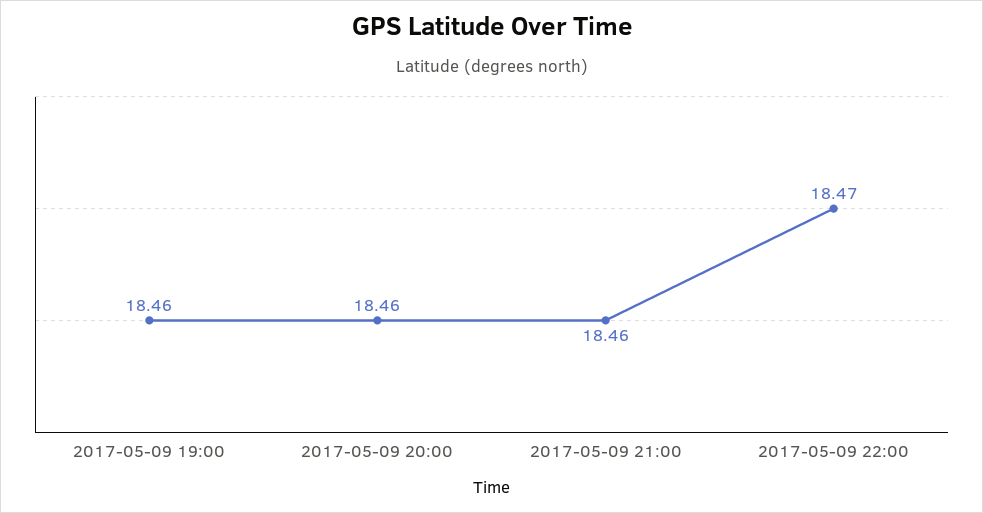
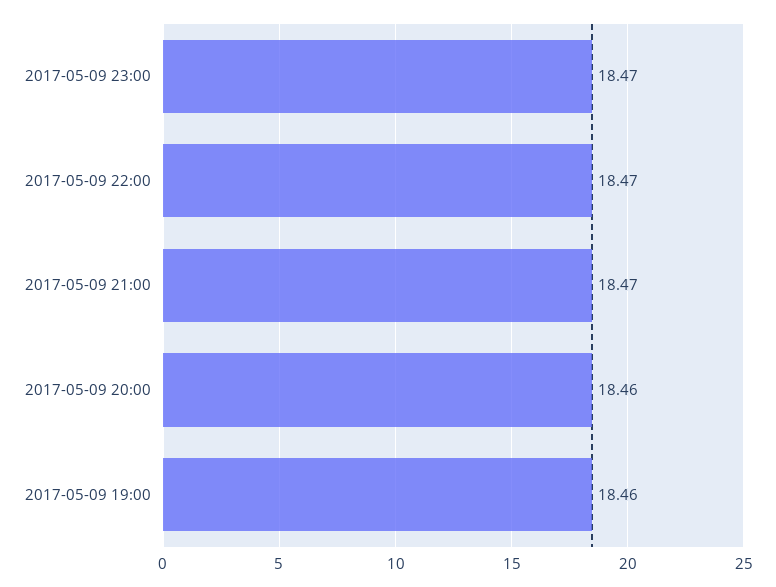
2017-05-09 21:00: 18.46 -> 18.47
2017-05-09 23:00: none -> 18.47

